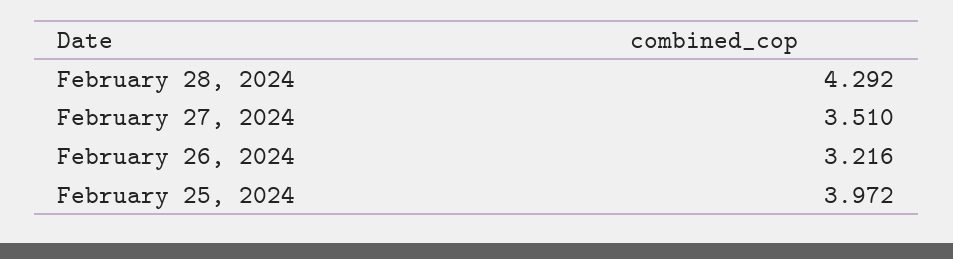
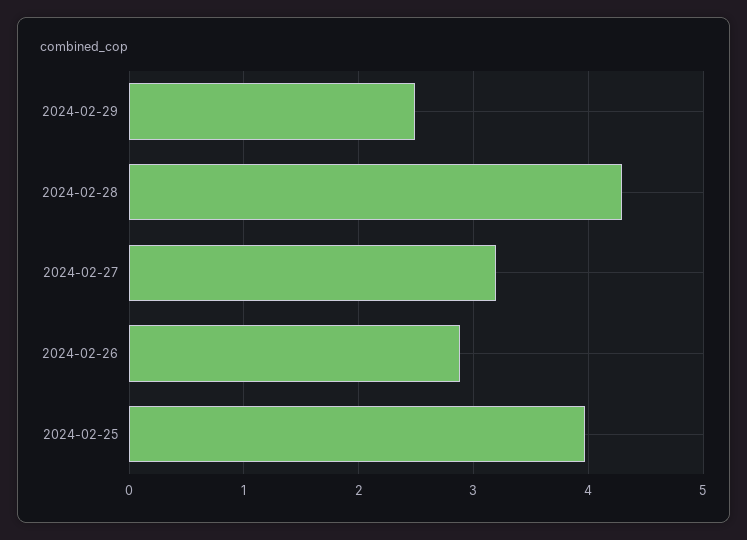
February 27, 2024: 3.51 -> 3.2
February 26, 2024: 3.216 -> 2.9
2024-02-29: none -> 2.5

